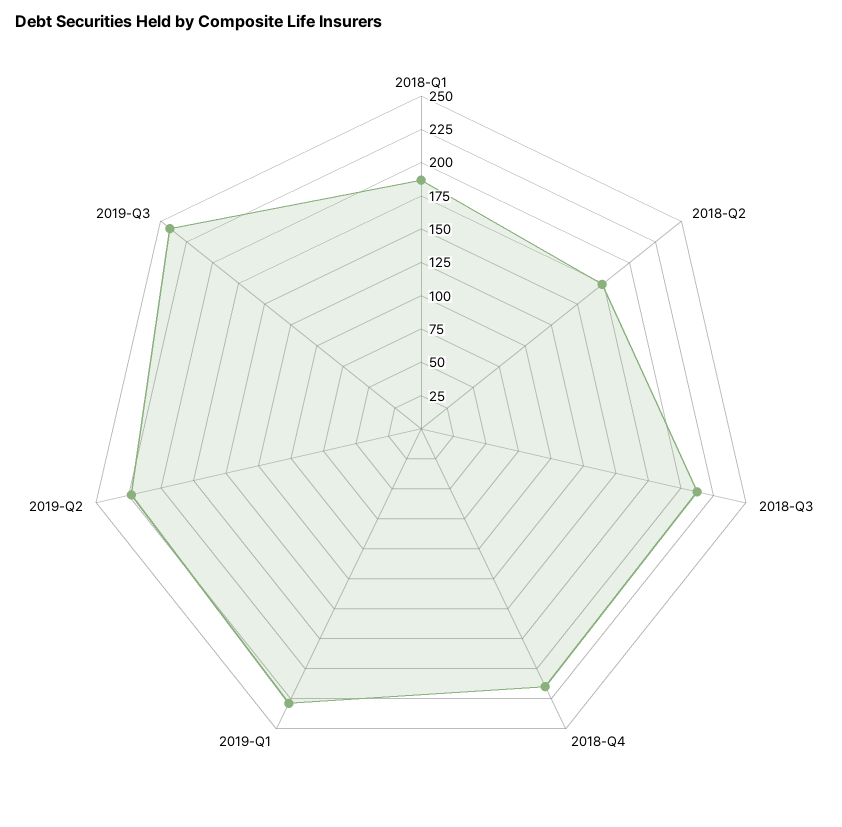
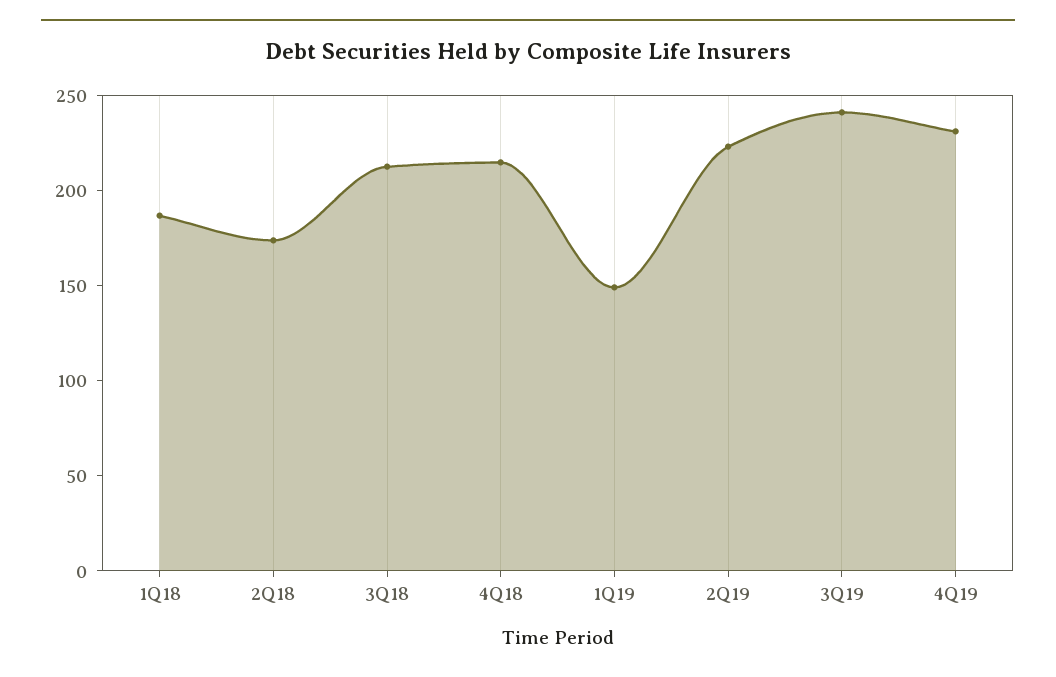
2019-Q1: 225 -> 150
4Q19: none -> 230

